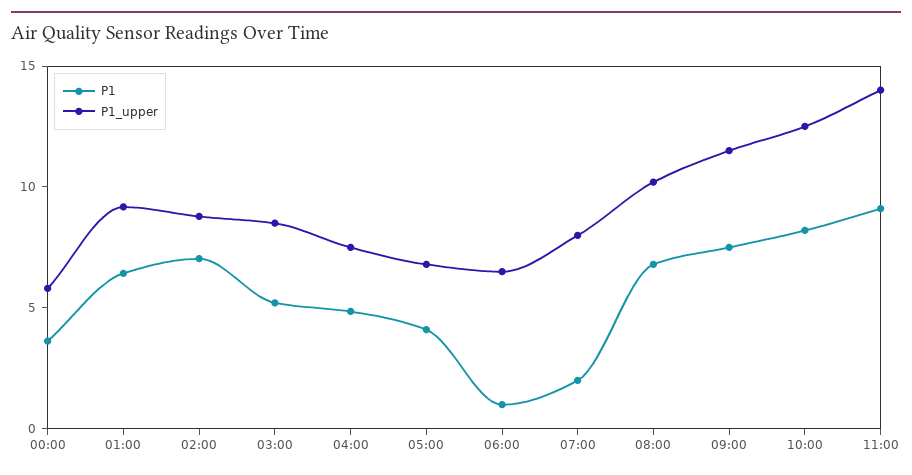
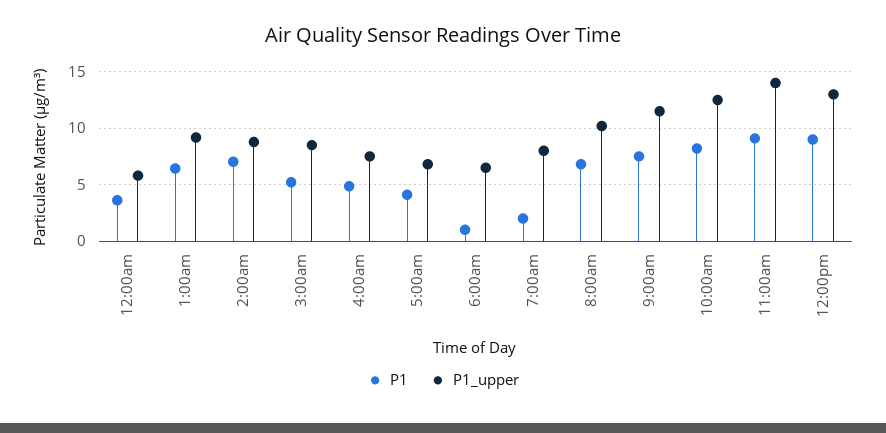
P1, 12:00pm: none -> 9
P1_upper, 12:00pm: none -> 13

